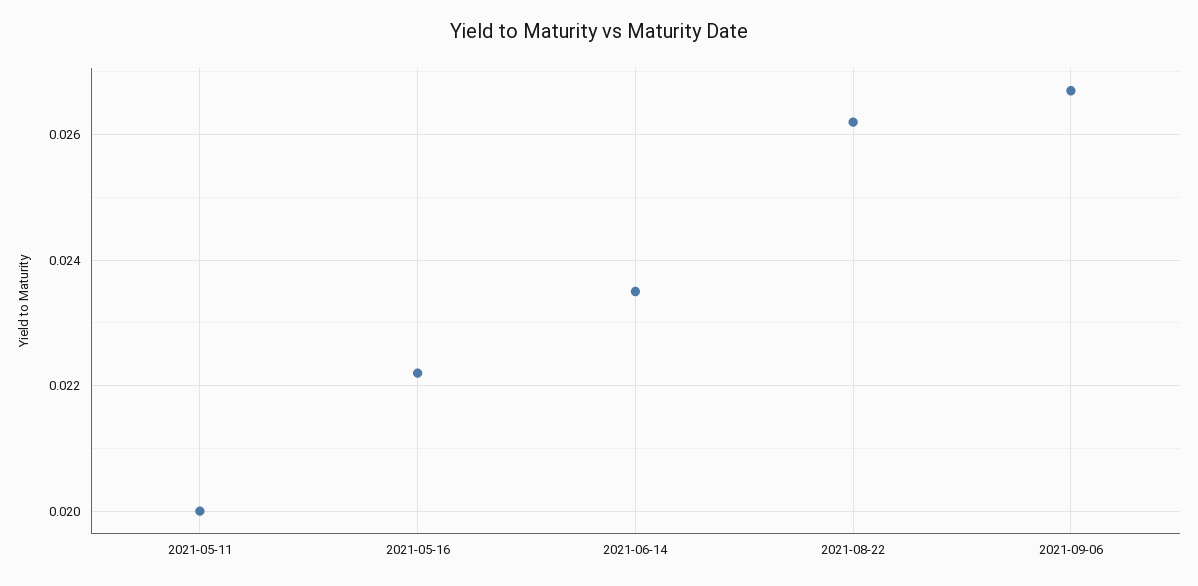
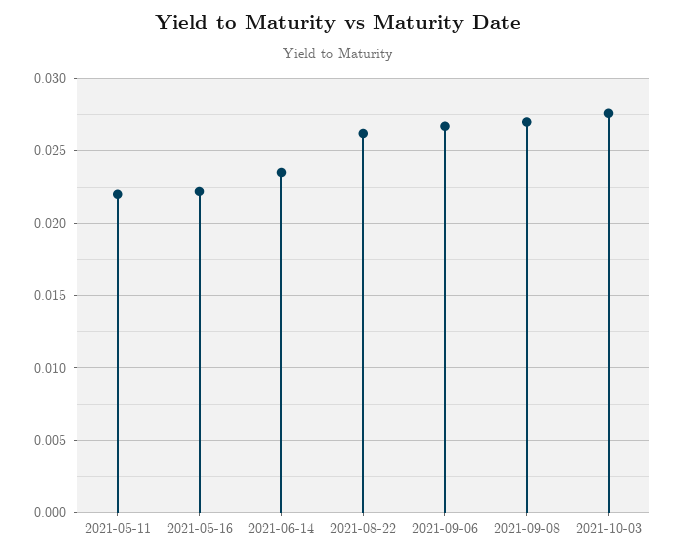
2021-05-11: 0.02 -> 0.022
2021-09-08: none -> 0.027
2021-10-03: none -> 0.0275

